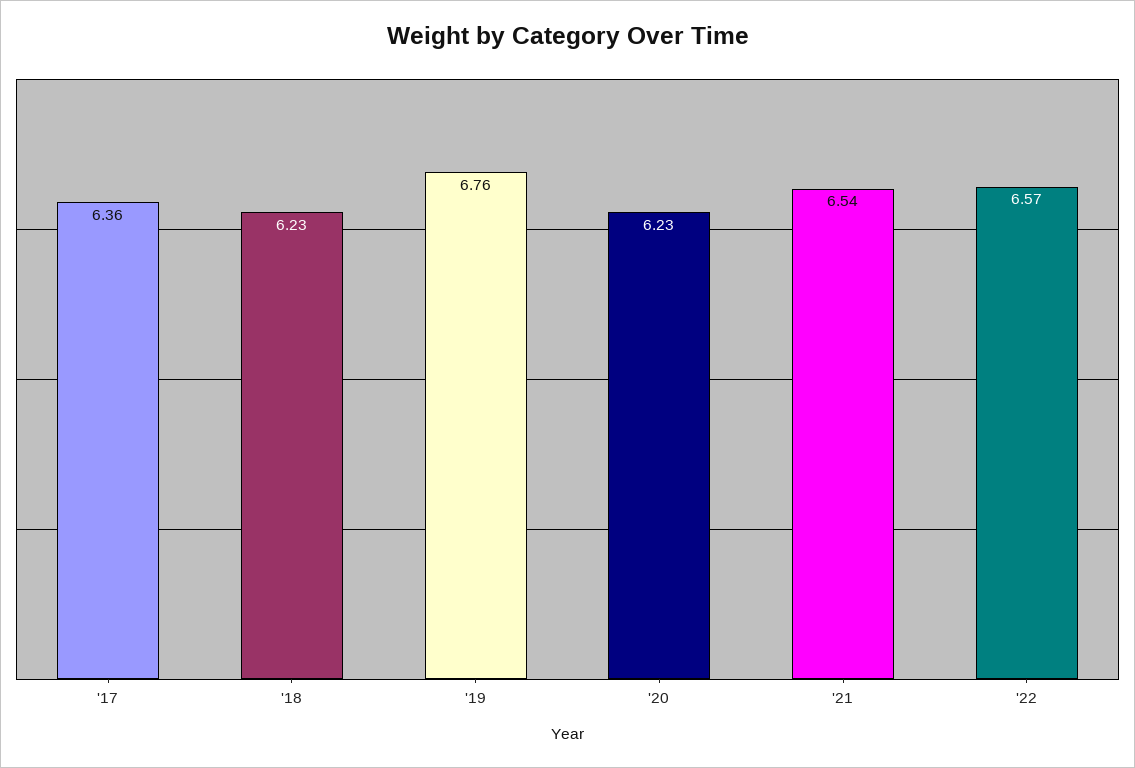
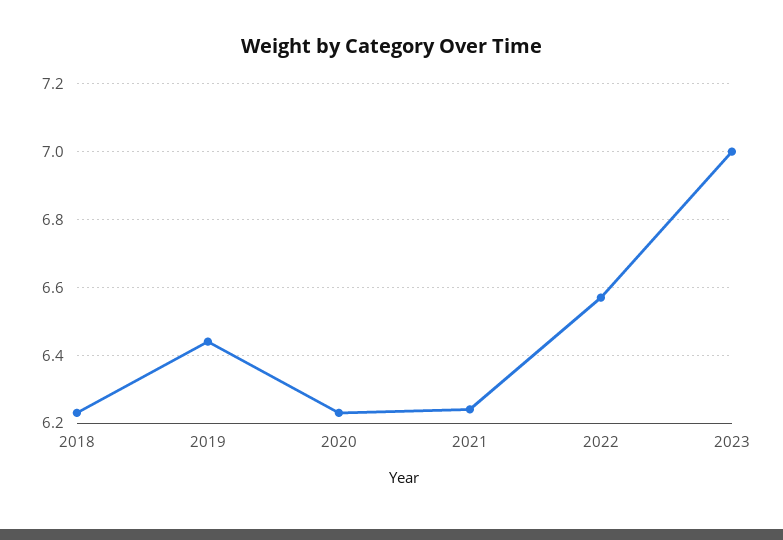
'17: 6.36 -> none
'19: 6.76 -> 6.45
'21: 6.54 -> 6.25
2023: none -> 7

